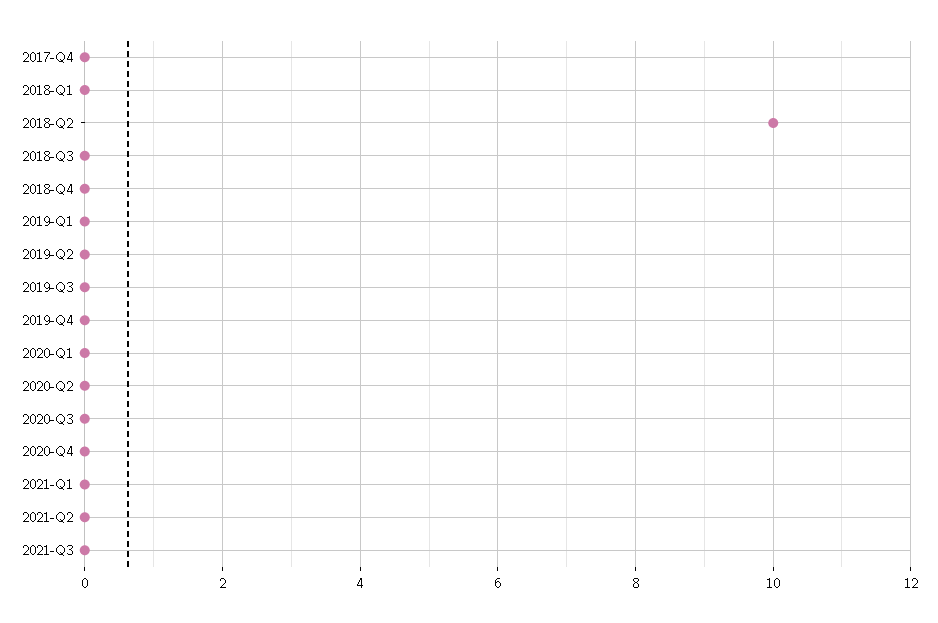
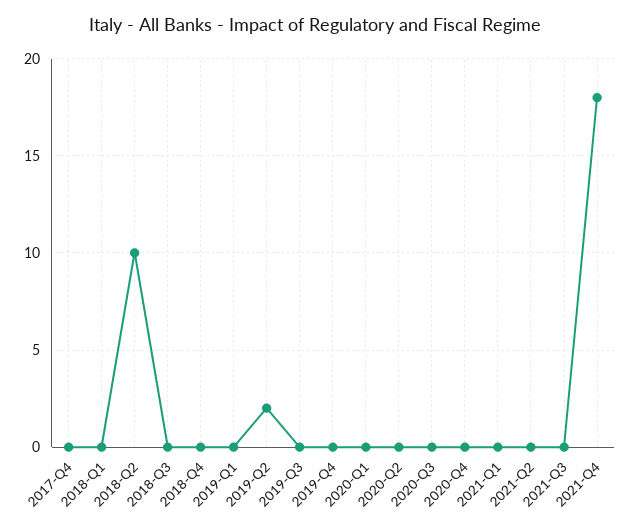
2019-Q2: 0 -> 2
2021-Q4: none -> 18

